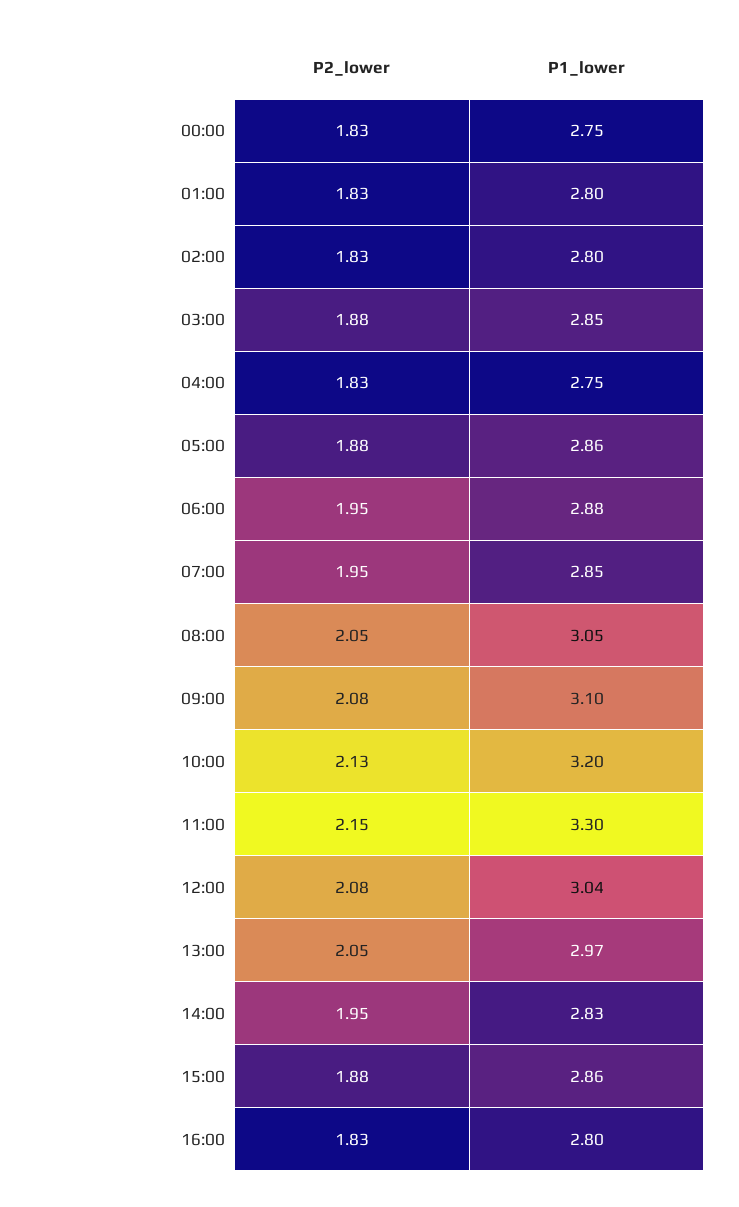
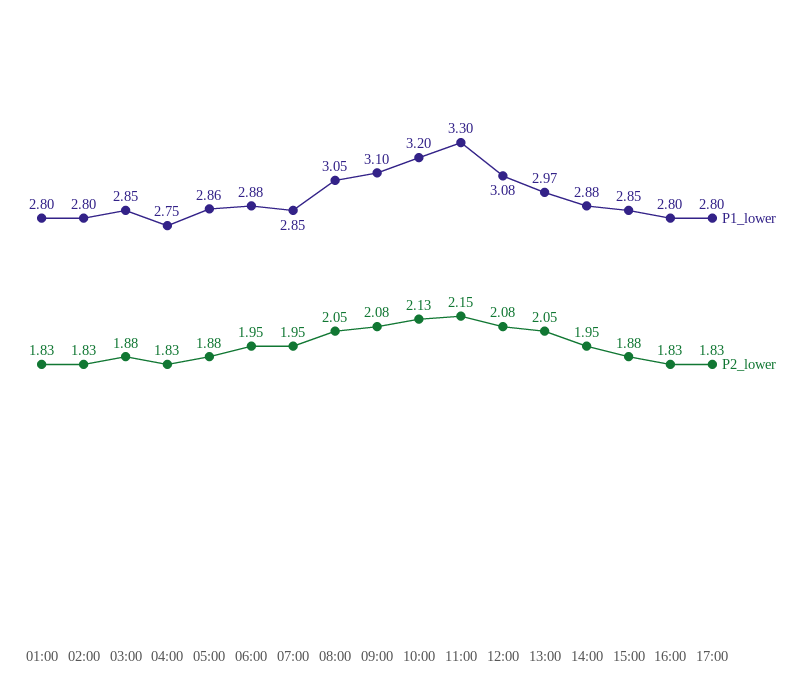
P2_lower, 00:00: 1.83 -> none
P1_lower, 00:00: 2.75 -> none
P1_lower, 12:00: 3.04 -> 3.08
P1_lower, 14:00: 2.83 -> 2.88
P1_lower, 15:00: 2.86 -> 2.85
P1_lower, 17:00: none -> 2.8
P2_lower, 17:00: none -> 1.83

